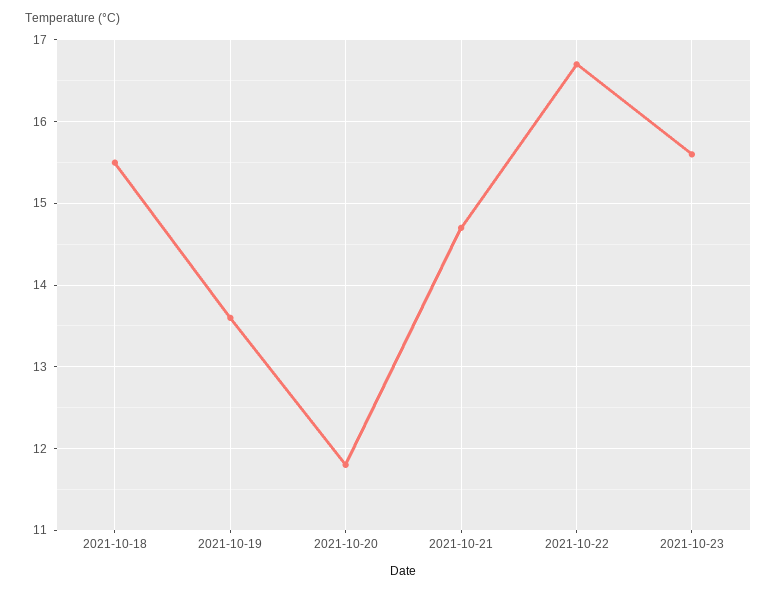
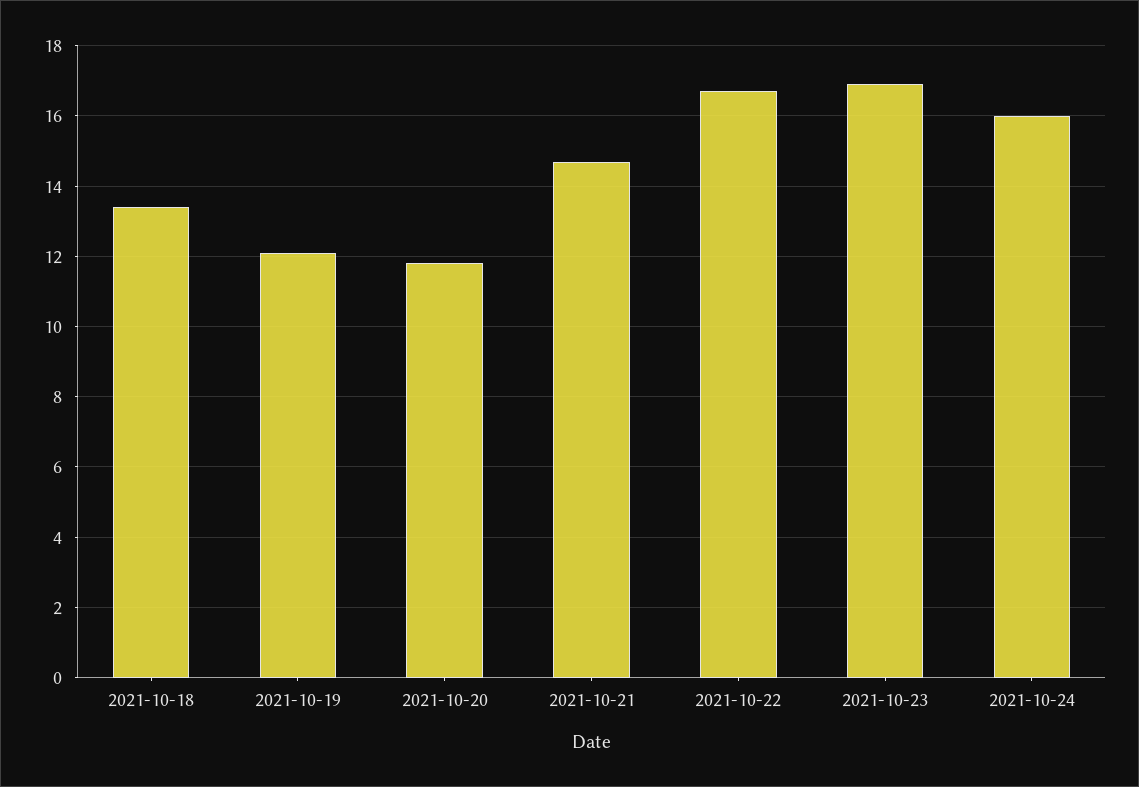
2021-10-18: 15.5 -> 13.5
2021-10-19: 13.6 -> 12
2021-10-23: 15.6 -> 17
2021-10-24: none -> 16

